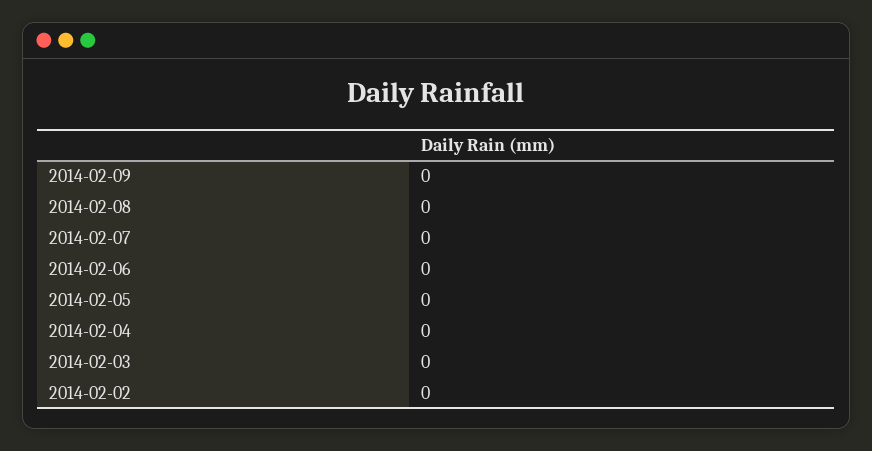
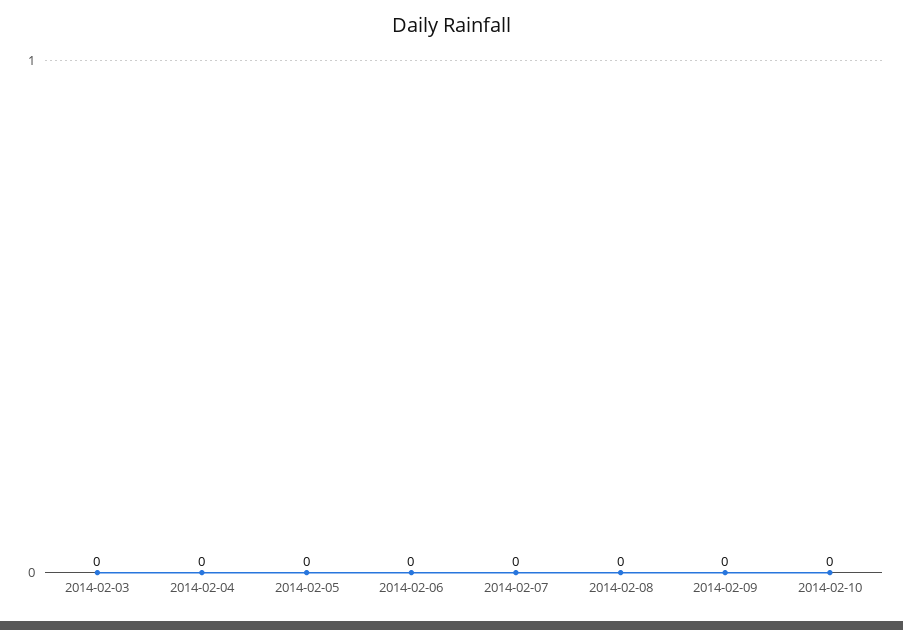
2014-02-02: 0 -> none
2014-02-10: none -> 0

